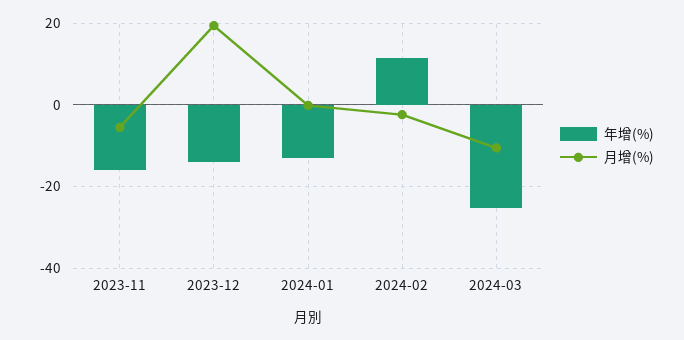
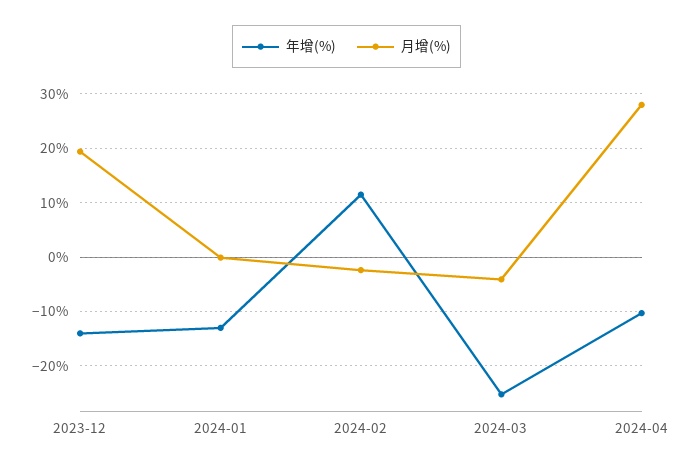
年增(%), 2023-11: -16 -> none
月增(%), 2023-11: -6 -> none
月增(%), 2024-03: -10 -> -4
年增(%), 2024-04: none -> -10
月增(%), 2024-04: none -> 28

